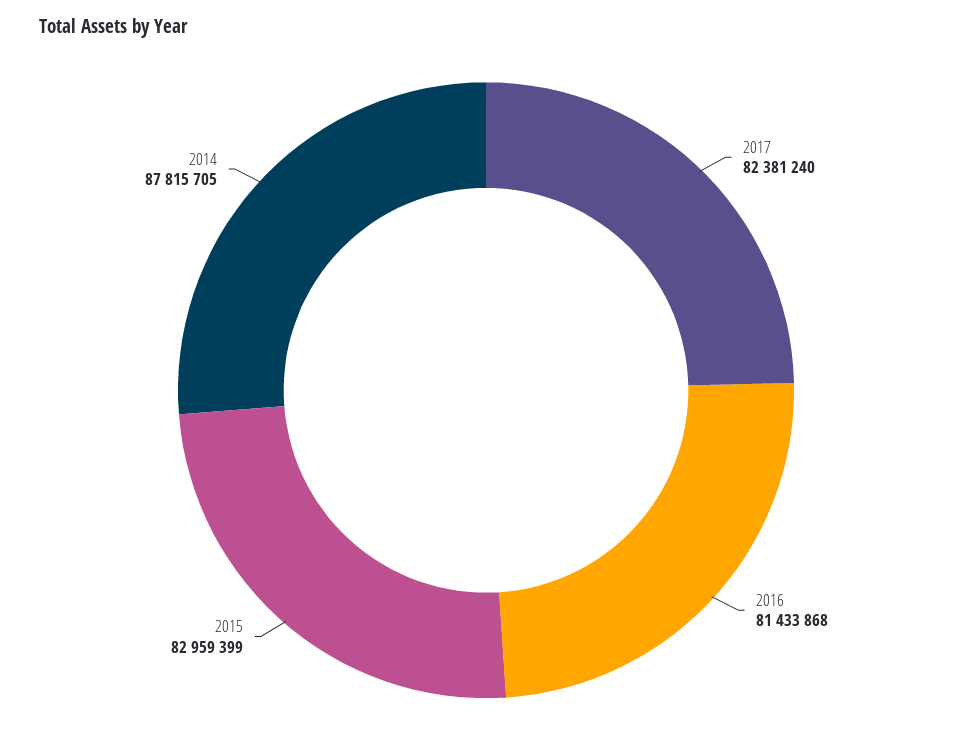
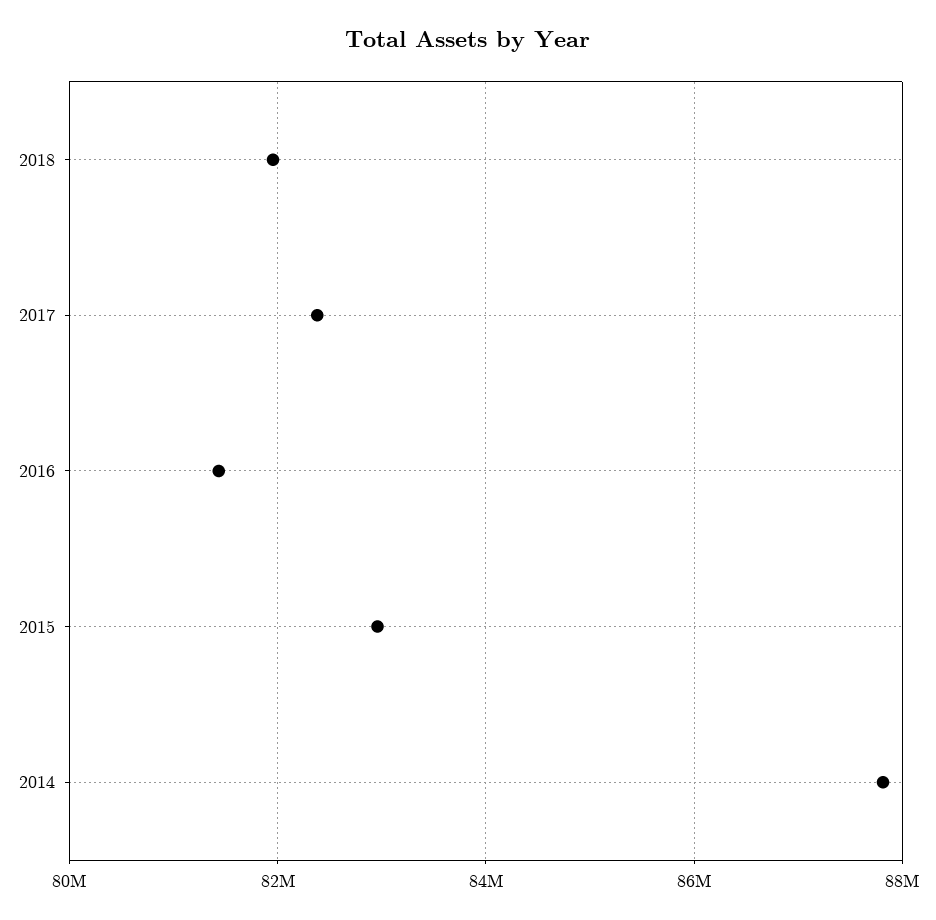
2018: none -> 82000000

